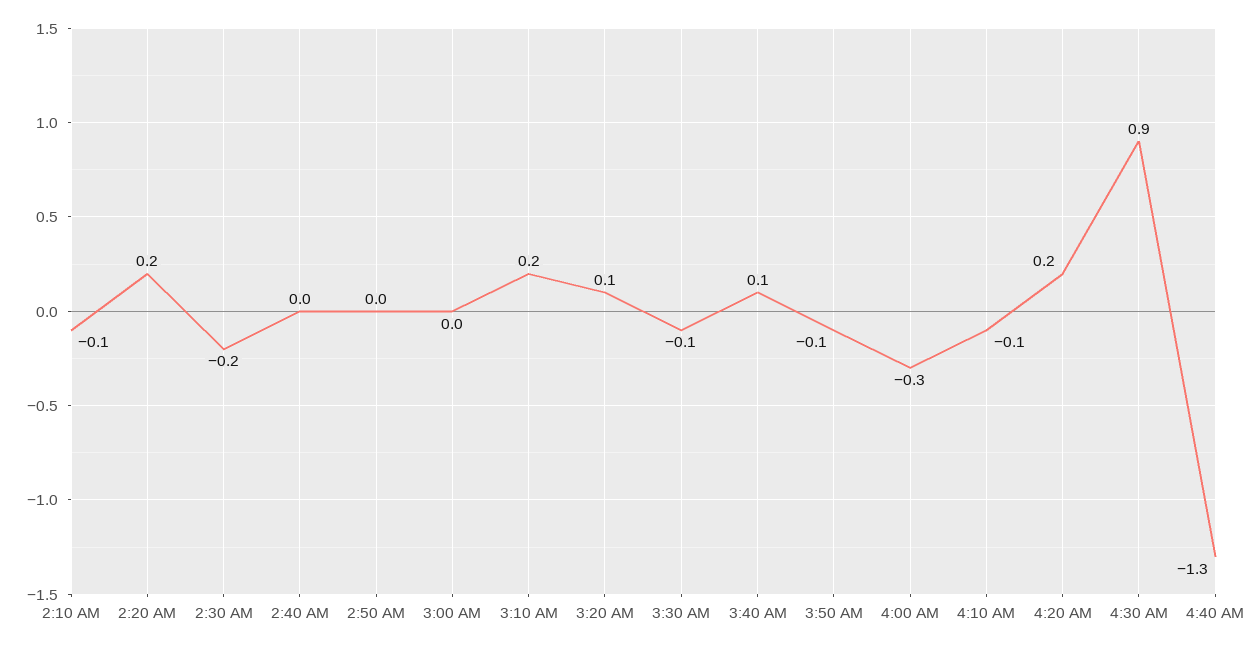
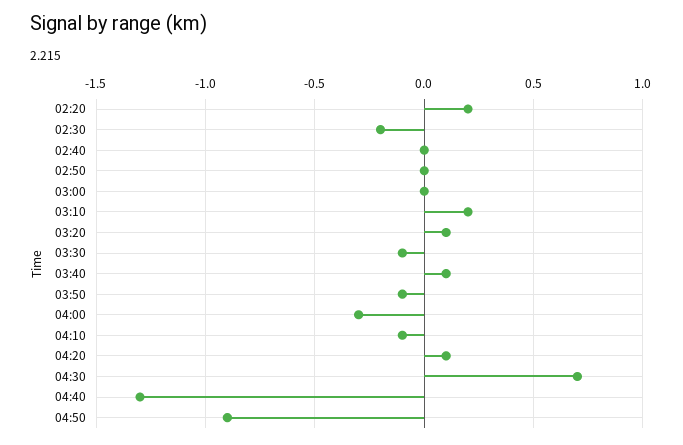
2:10 AM: -0.1 -> none
4:20 AM: 0.2 -> 0.1
4:30 AM: 0.9 -> 0.7
04:50: none -> -0.9

